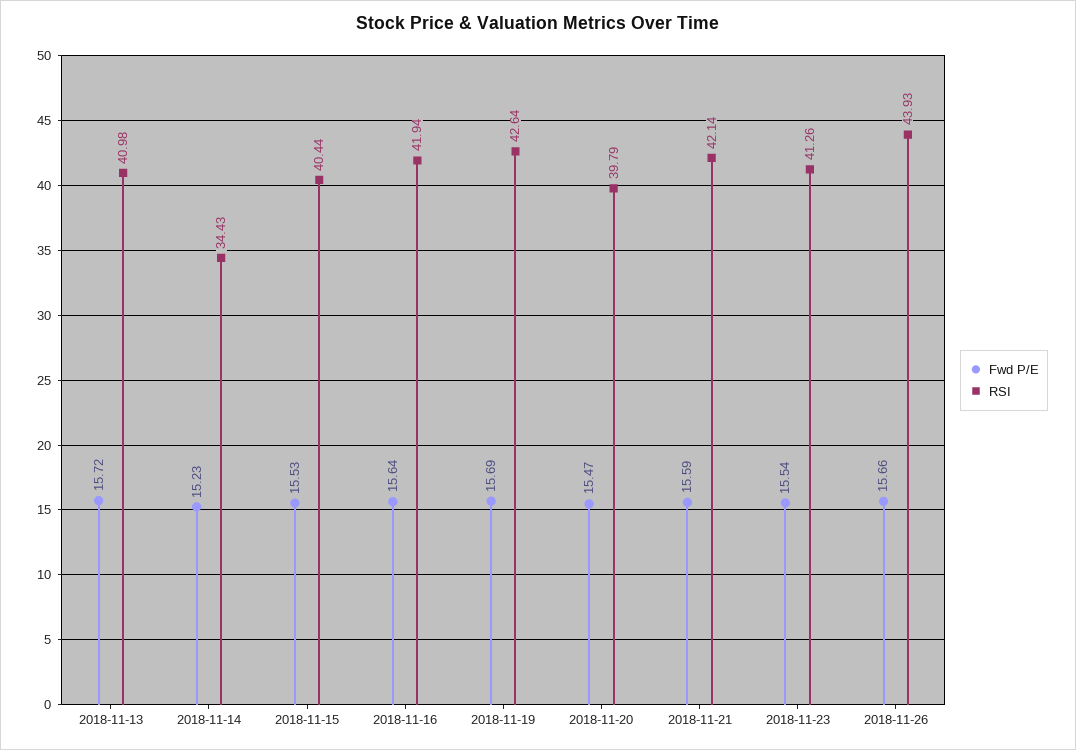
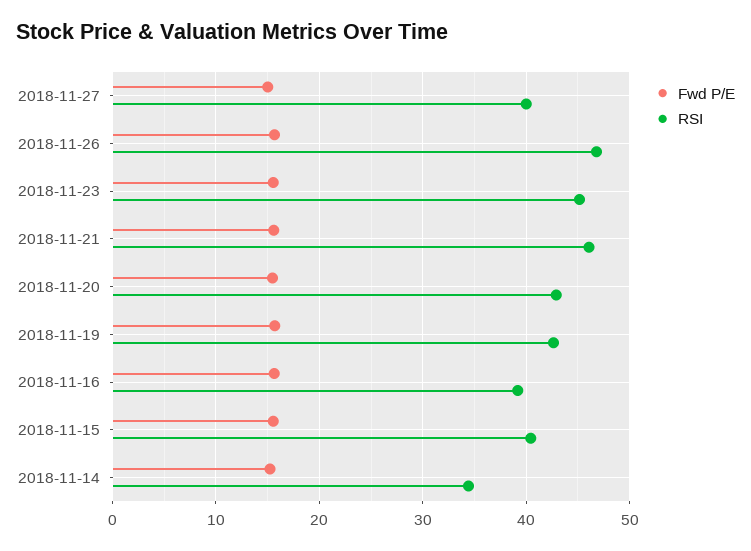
Fwd P/E, 2018-11-13: 15.72 -> none
RSI, 2018-11-13: 40.98 -> none
RSI, 2018-11-16: 41.94 -> 39
RSI, 2018-11-20: 39.79 -> 43
RSI, 2018-11-21: 42.14 -> 46
RSI, 2018-11-23: 41.26 -> 45
RSI, 2018-11-26: 43.93 -> 47
Fwd P/E, 2018-11-27: none -> 15
RSI, 2018-11-27: none -> 40

